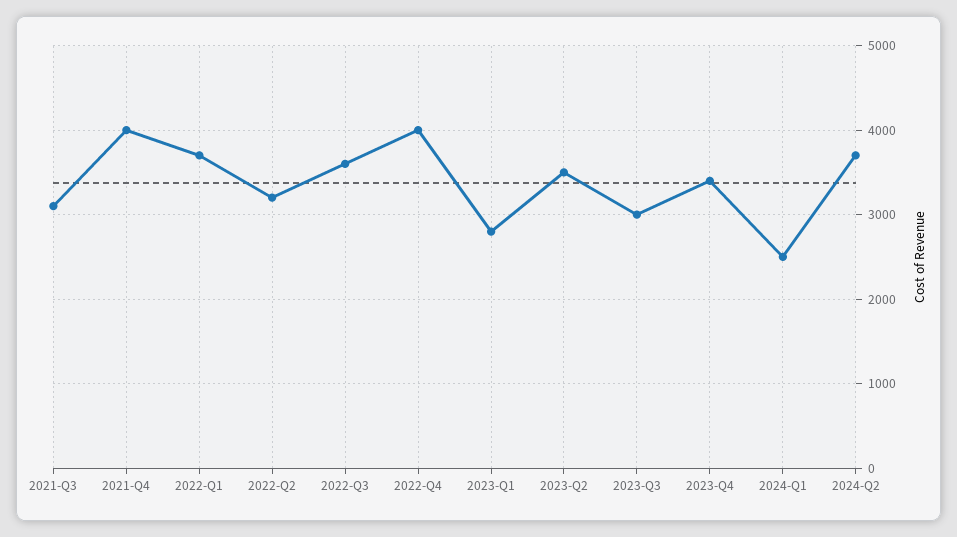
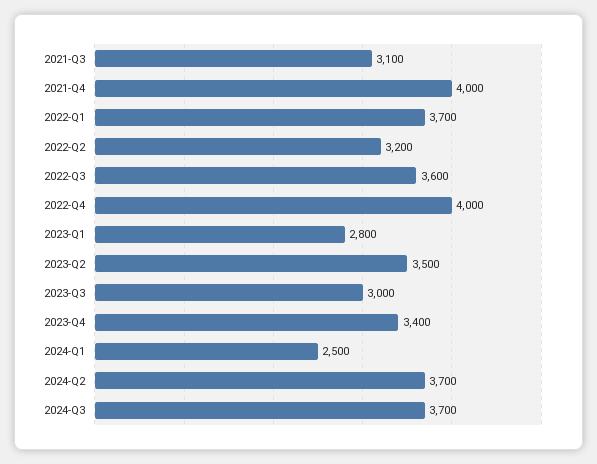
2024-Q3: none -> 3700

